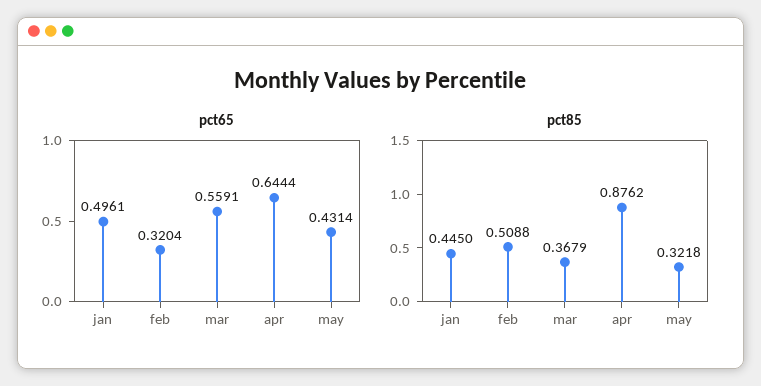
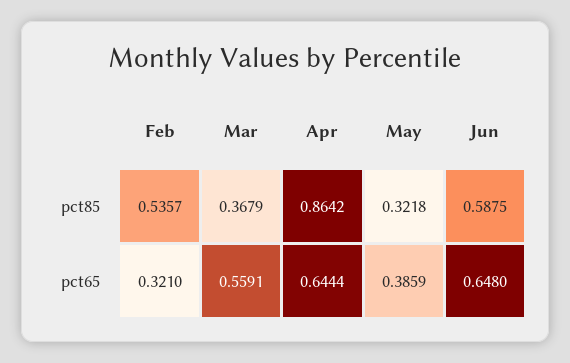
pct65, jan: 0.4961 -> none
pct65, feb: 0.3204 -> 0.321
pct65, may: 0.4314 -> 0.3859
pct85, jan: 0.445 -> none
pct85, feb: 0.5088 -> 0.5357
pct85, apr: 0.8762 -> 0.8642
pct85, Jun: none -> 0.5875
pct65, Jun: none -> 0.648

